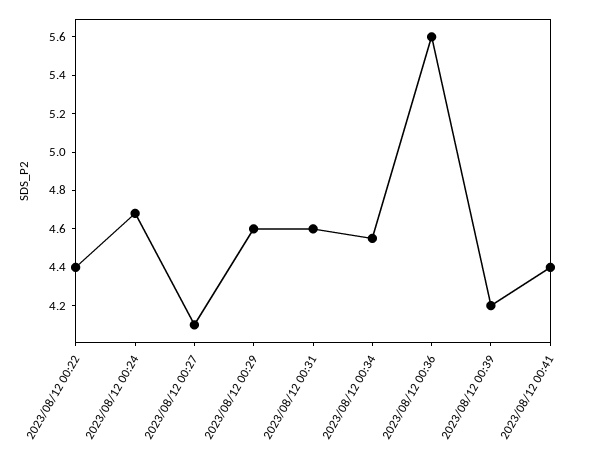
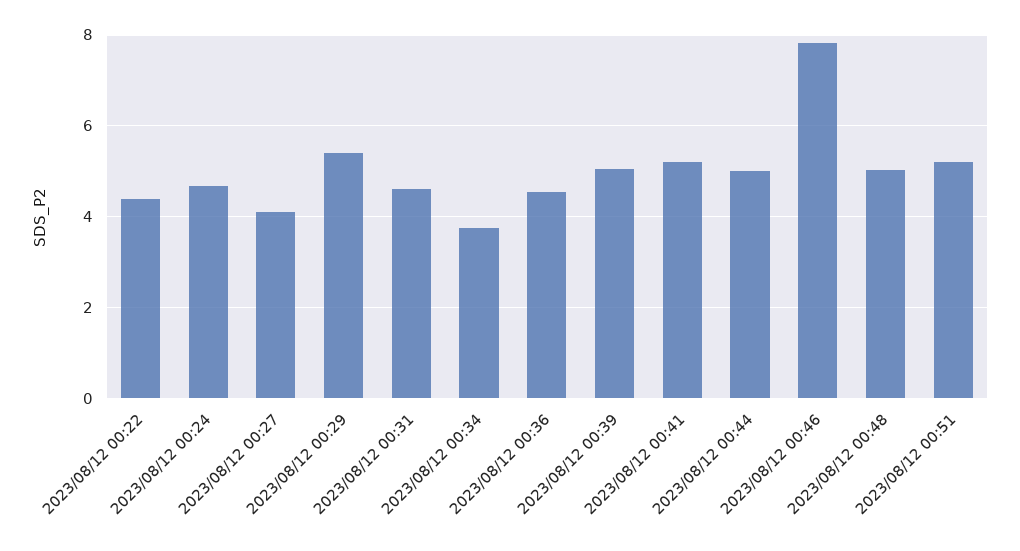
2023/08/12 00:29: 4.6 -> 5.4
2023/08/12 00:34: 4.55 -> 3.8
2023/08/12 00:36: 5.6 -> 4.6
2023/08/12 00:39: 4.2 -> 5
2023/08/12 00:41: 4.4 -> 5.2
2023/08/12 00:44: none -> 5
2023/08/12 00:46: none -> 7.8
2023/08/12 00:48: none -> 5
2023/08/12 00:51: none -> 5.2

